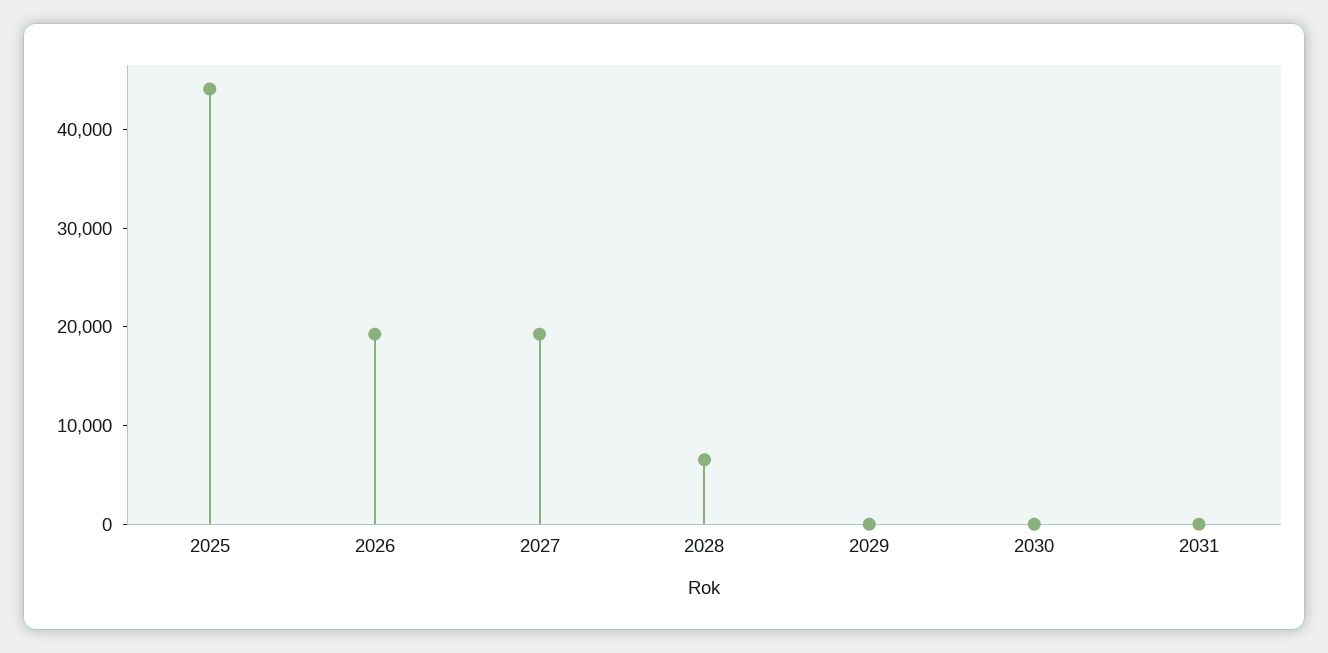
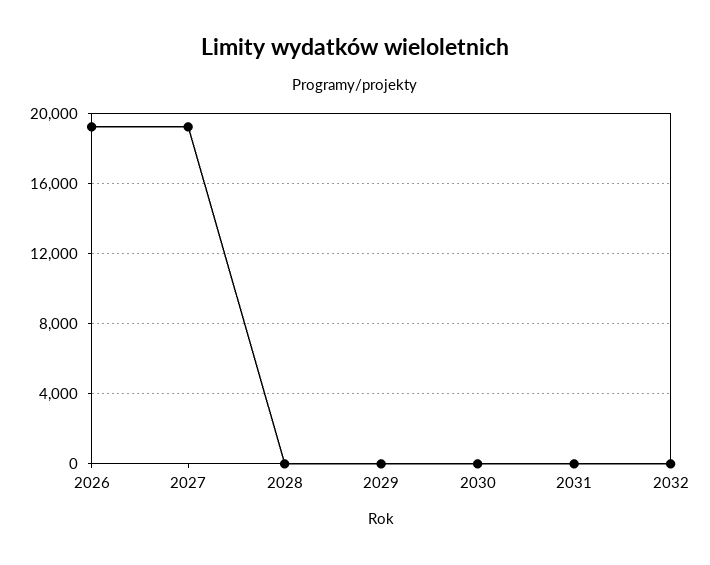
2025: 44000 -> none
2028: 6000 -> 0
2032: none -> 0

